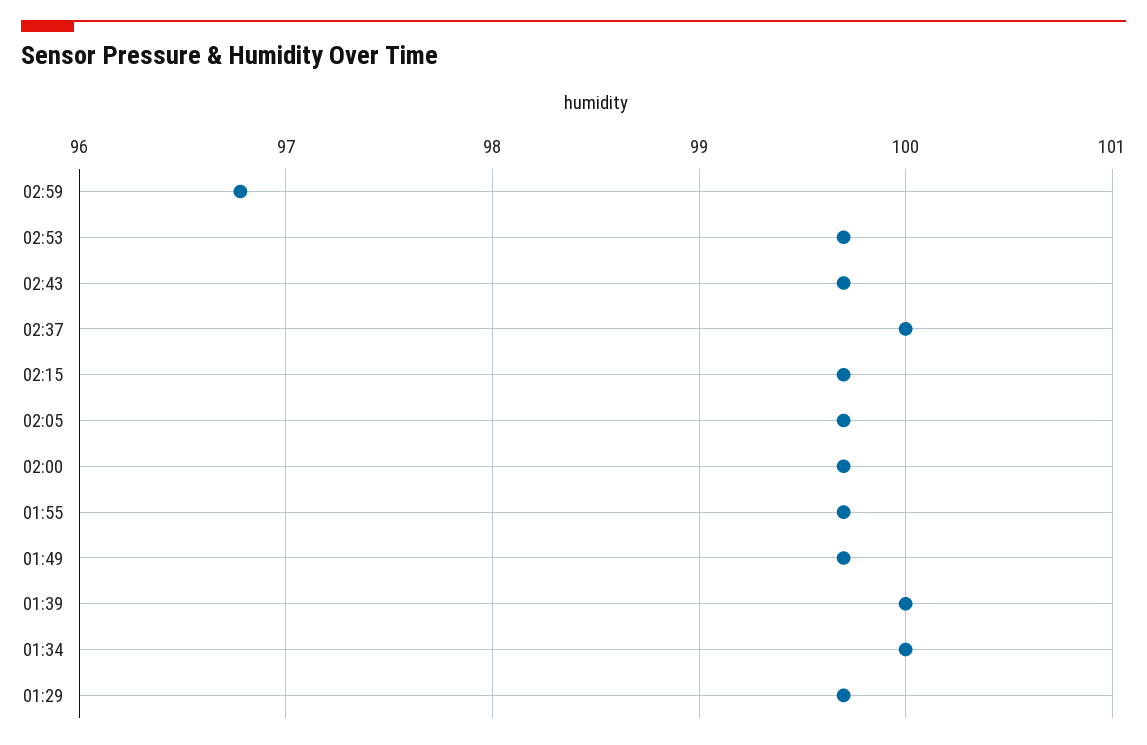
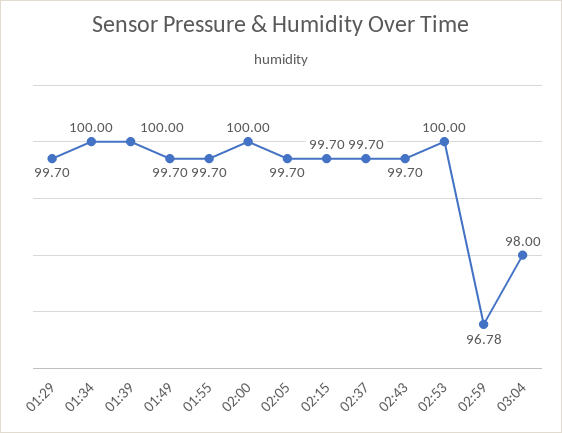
02:53: 99.7 -> 100
02:37: 100 -> 99.7
02:00: 99.7 -> 100
03:04: none -> 98

